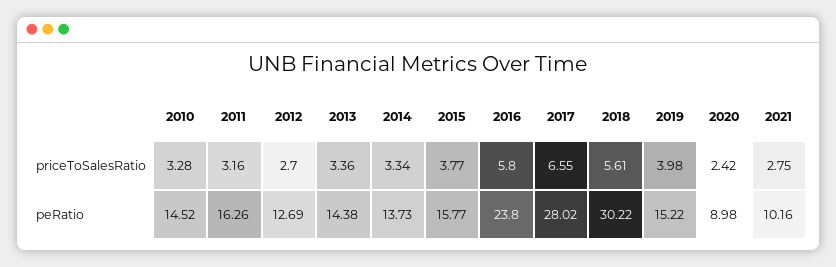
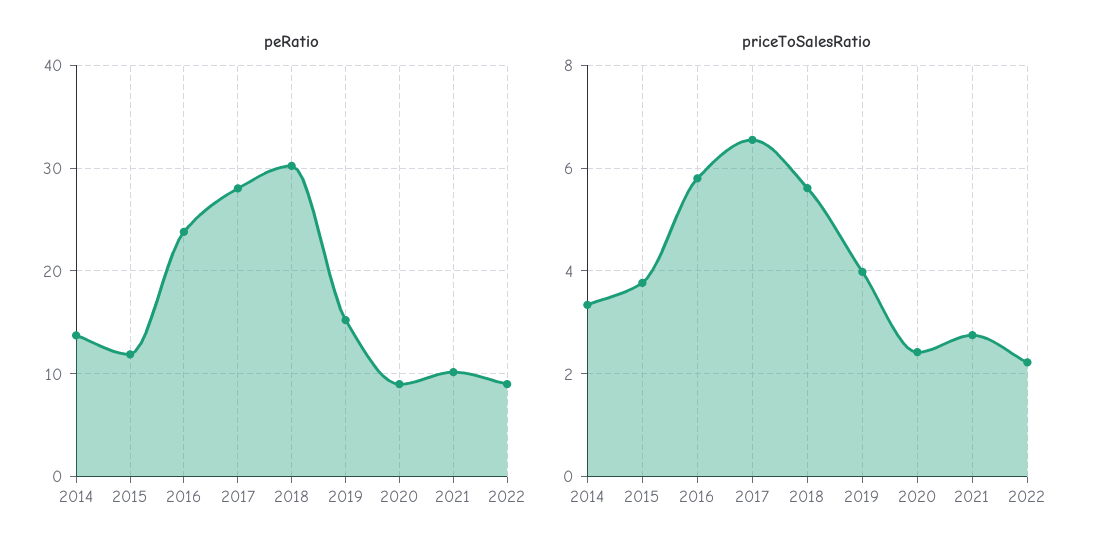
priceToSalesRatio, 2010: 3.28 -> none
priceToSalesRatio, 2011: 3.16 -> none
priceToSalesRatio, 2012: 2.7 -> none
priceToSalesRatio, 2013: 3.36 -> none
peRatio, 2010: 14.52 -> none
peRatio, 2011: 16.26 -> none
peRatio, 2012: 12.69 -> none
peRatio, 2013: 14.38 -> none
peRatio, 2015: 15.77 -> 12
peRatio, 2022: none -> 9
priceToSalesRatio, 2022: none -> 2.2

